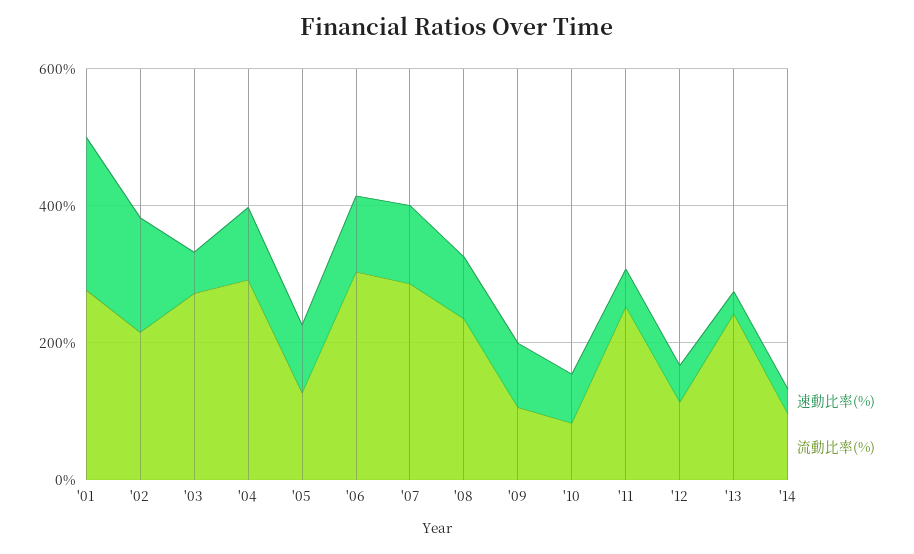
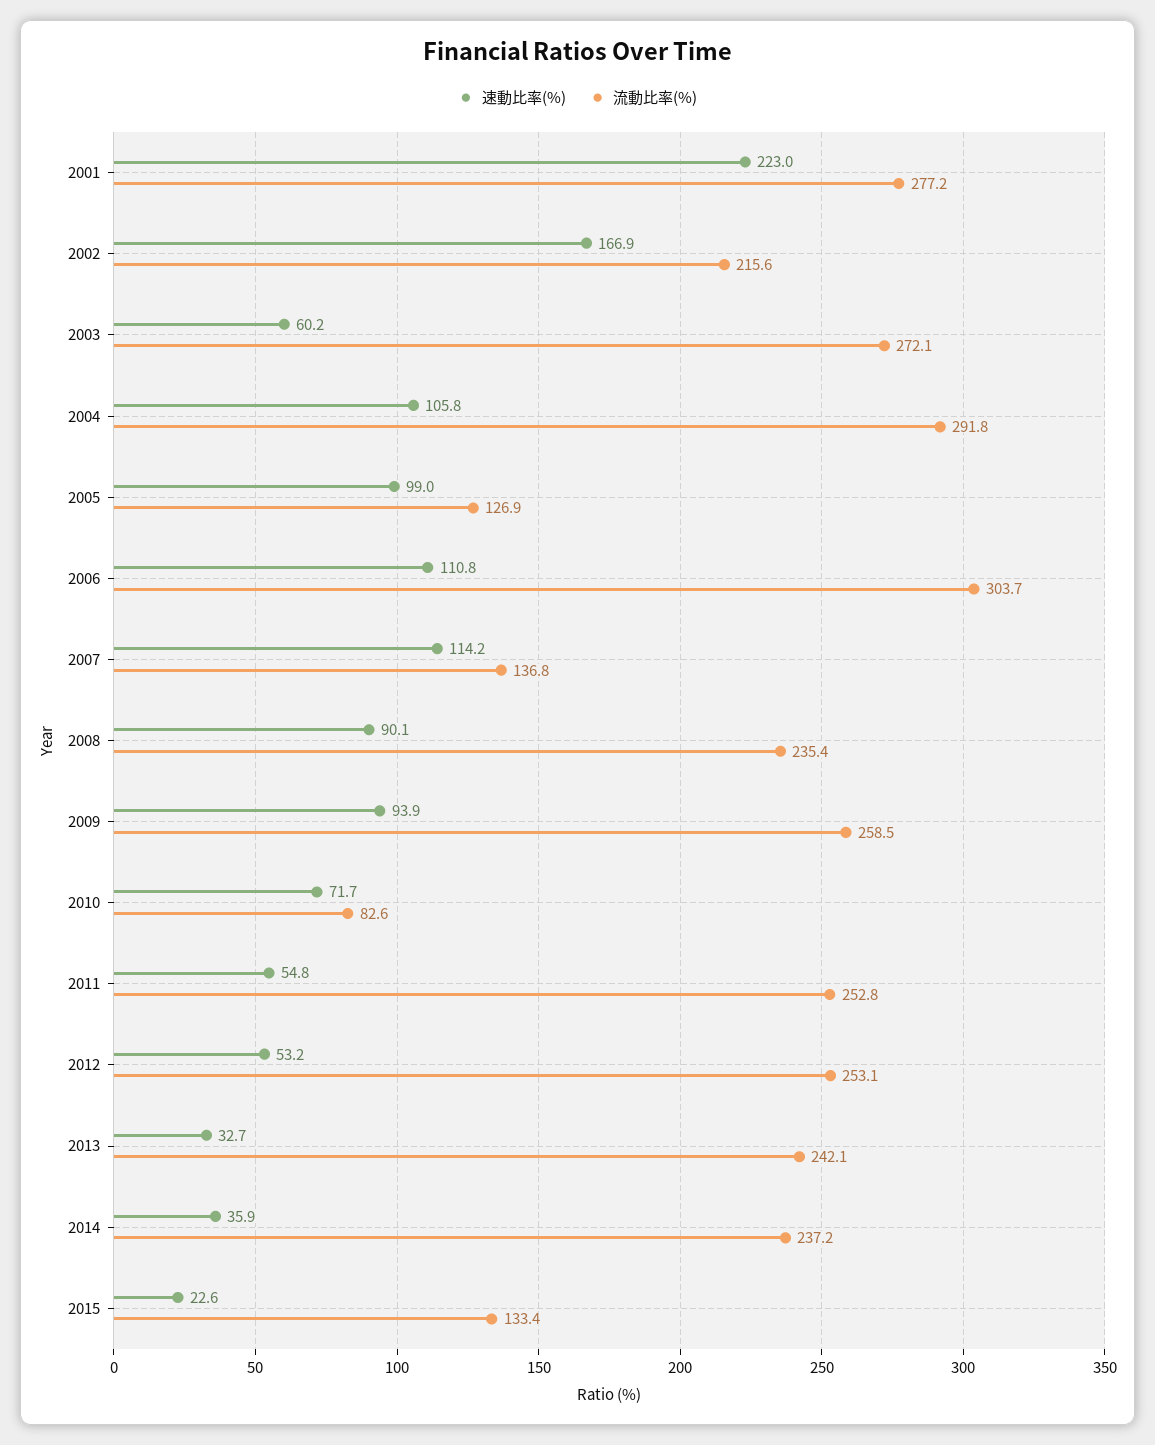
流動比率(%), '07: 300 -> 136.8
流動比率(%), '09: 100 -> 258.5
流動比率(%), '12: 100 -> 253.1
流動比率(%), '14: 100 -> 237.2
速動比率(%), 2015: none -> 22.6
流動比率(%), 2015: none -> 133.4

